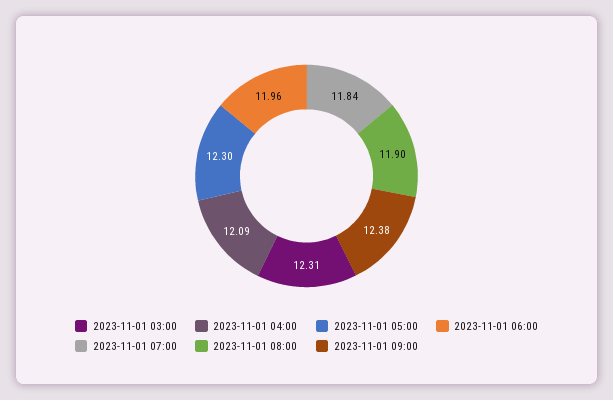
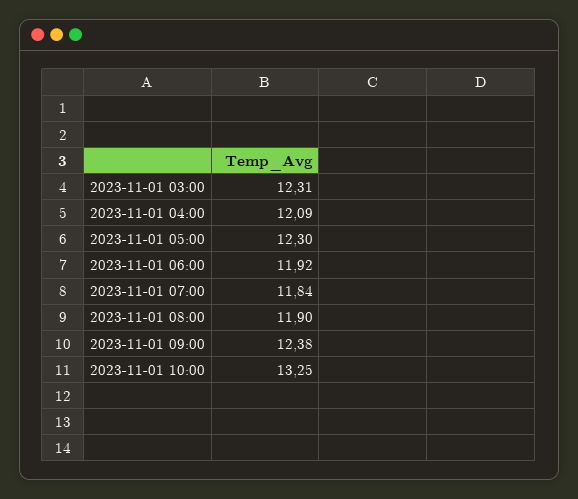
2023-11-01 06:00: 11.96 -> 11.92
2023-11-01 10:00: none -> 13.25

